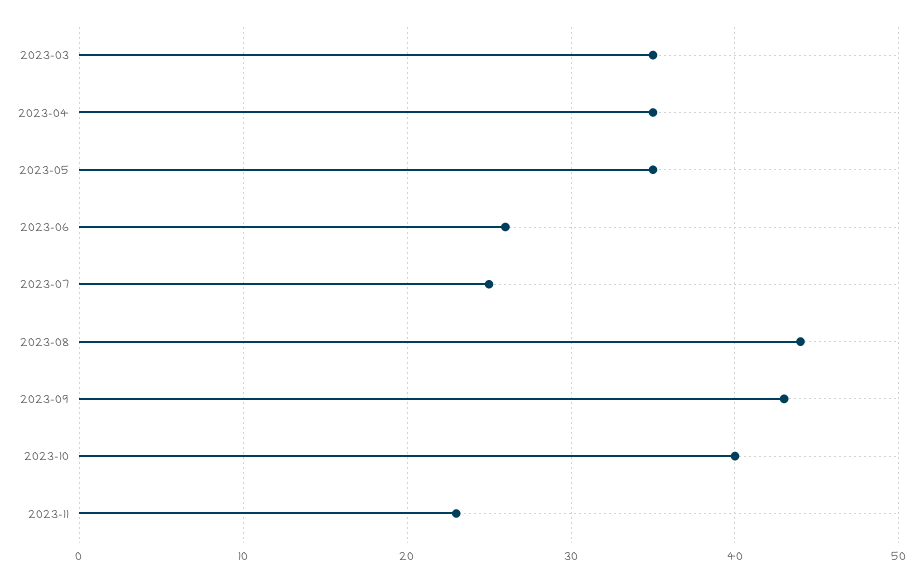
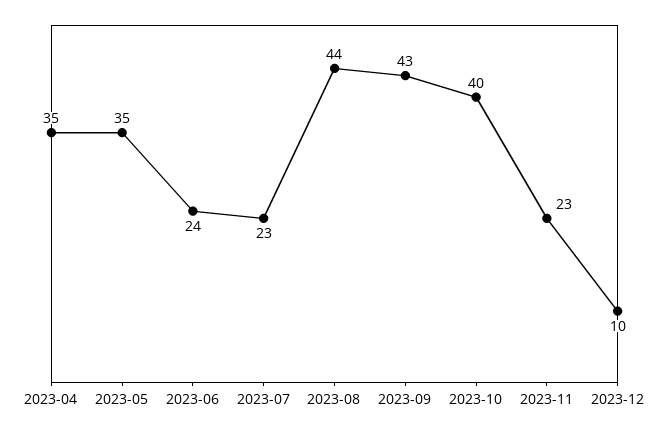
2023-03: 35 -> none
2023-06: 26 -> 24
2023-07: 25 -> 23
2023-12: none -> 10

